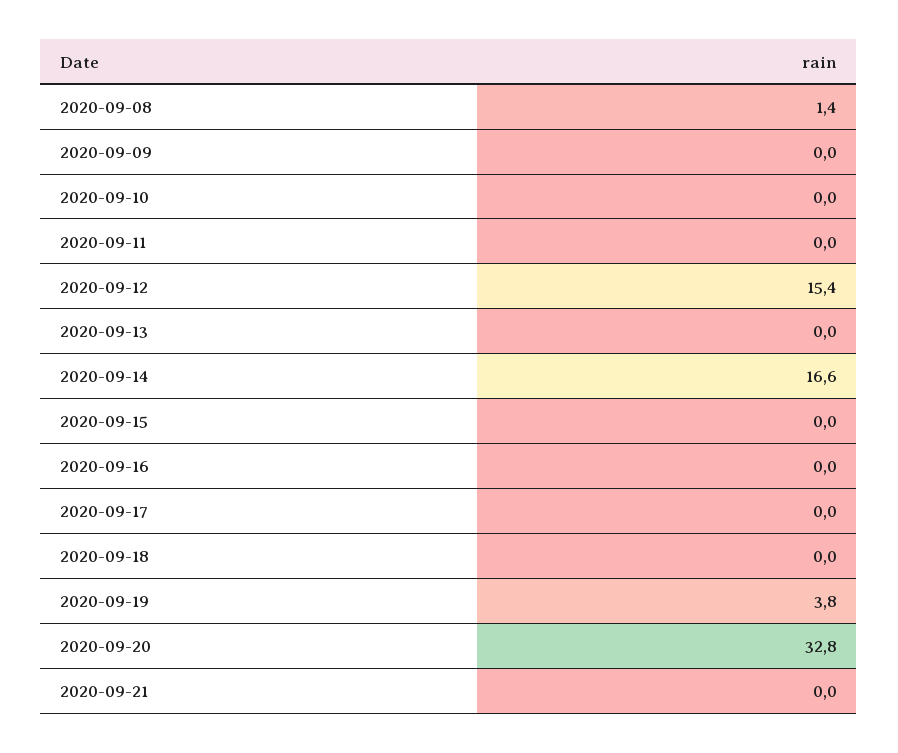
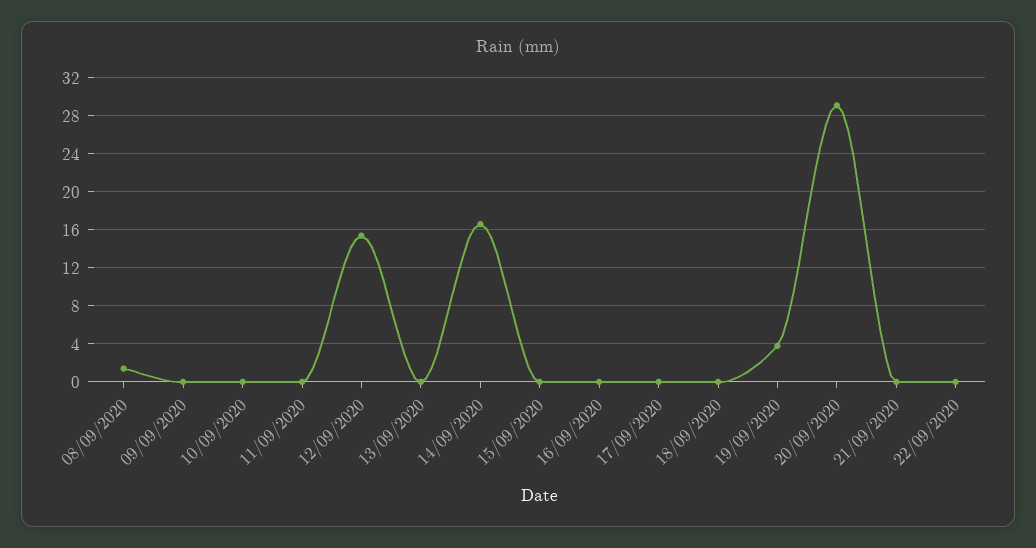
2020-09-20: 32.8 -> 29
22/09/2020: none -> 0

